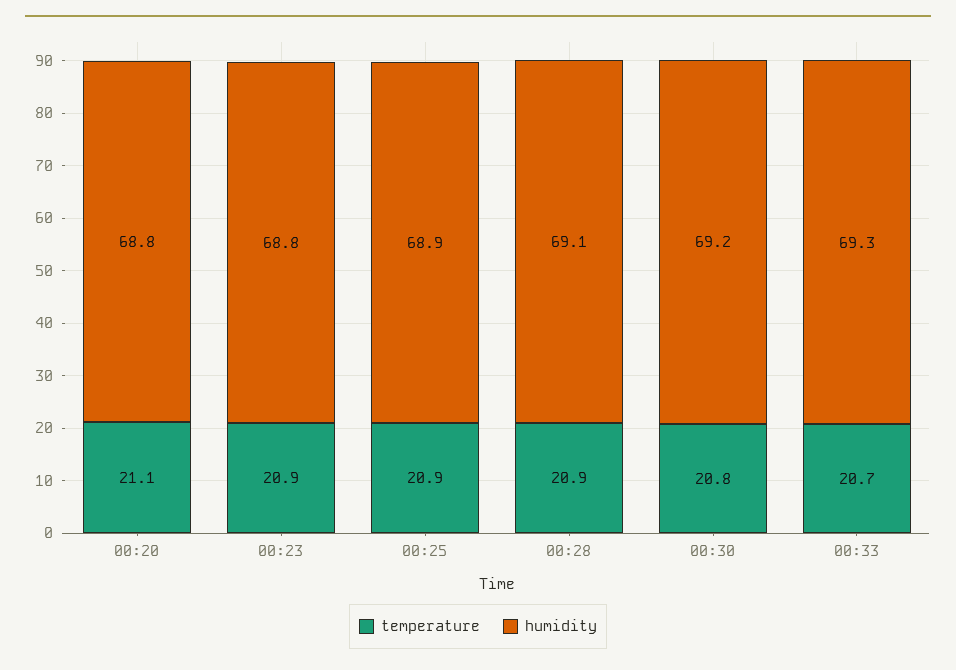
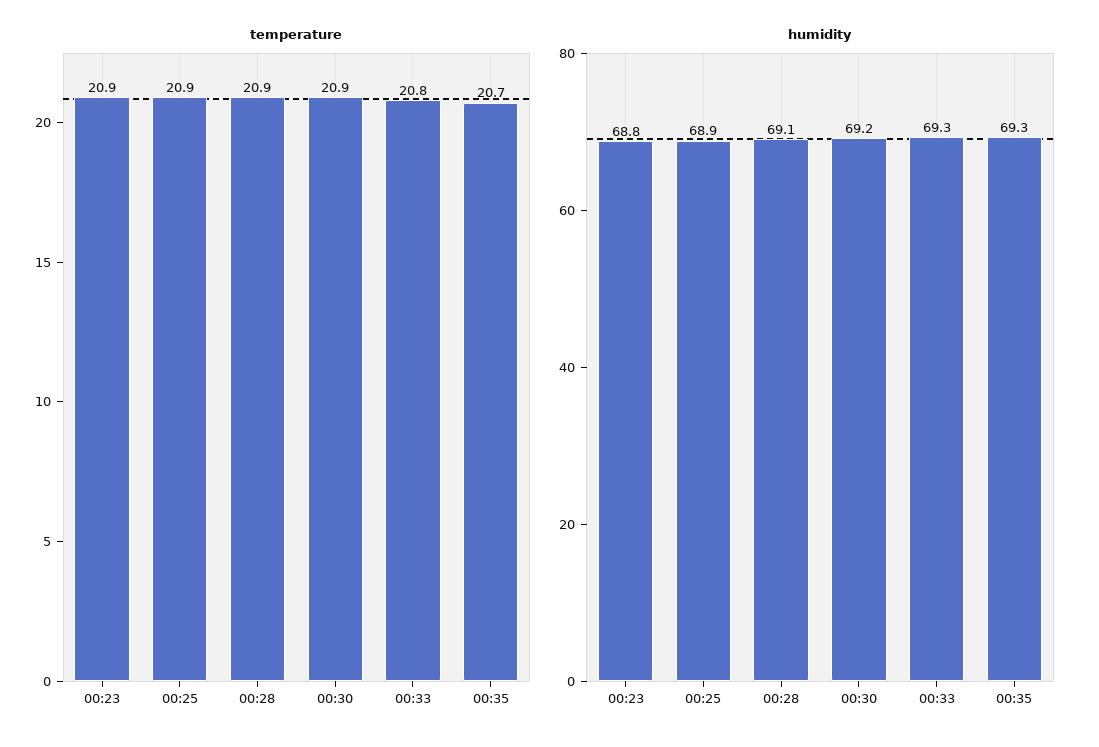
temperature, 00:20: 21.1 -> none
humidity, 00:20: 68.8 -> none
temperature, 00:30: 20.8 -> 20.9
temperature, 00:33: 20.7 -> 20.8
temperature, 00:35: none -> 20.7
humidity, 00:35: none -> 69.3

